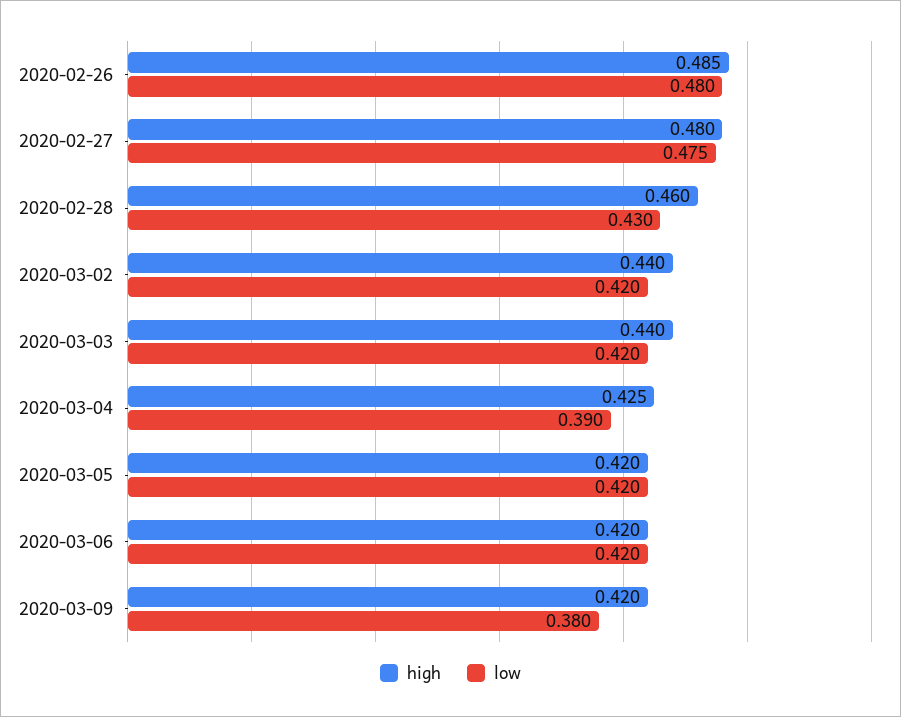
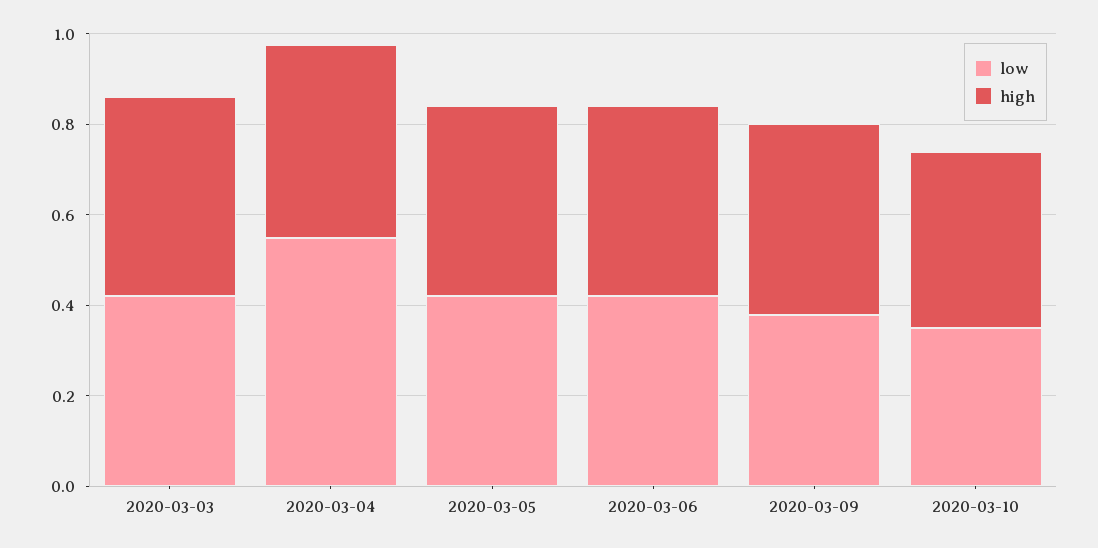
high, 2020-02-26: 0.485 -> none
low, 2020-02-26: 0.48 -> none
high, 2020-02-27: 0.48 -> none
low, 2020-02-27: 0.475 -> none
high, 2020-02-28: 0.46 -> none
low, 2020-02-28: 0.43 -> none
high, 2020-03-02: 0.44 -> none
low, 2020-03-02: 0.42 -> none
low, 2020-03-04: 0.39 -> 0.55
low, 2020-03-10: none -> 0.35
high, 2020-03-10: none -> 0.4

